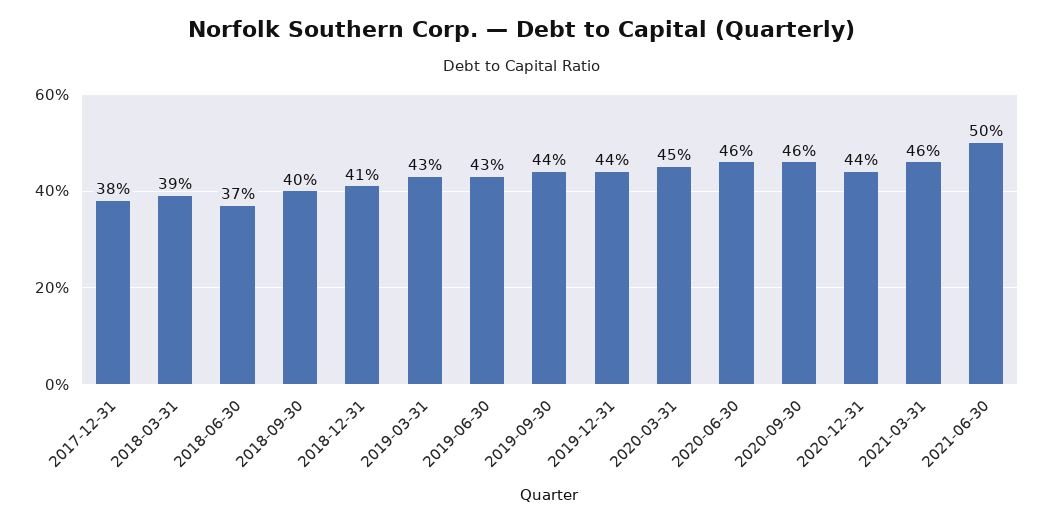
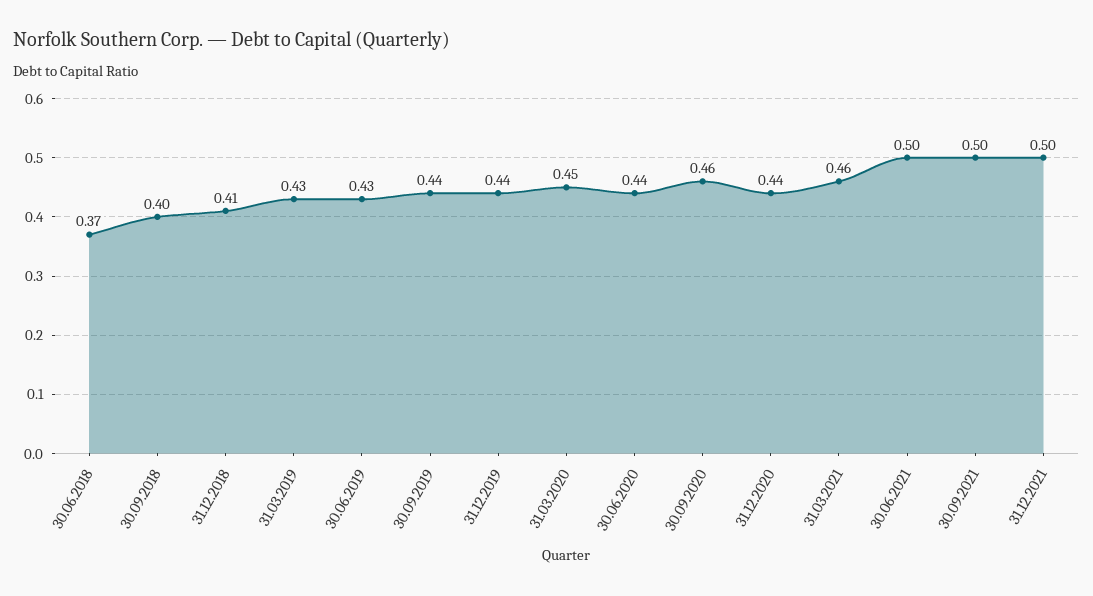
2017-12-31: 0.38 -> none
2018-03-31: 0.39 -> none
2020-06-30: 0.46 -> 0.44
30.09.2021: none -> 0.5
31.12.2021: none -> 0.5

